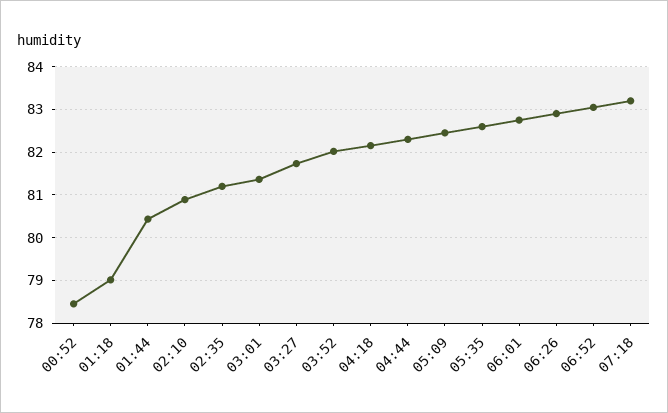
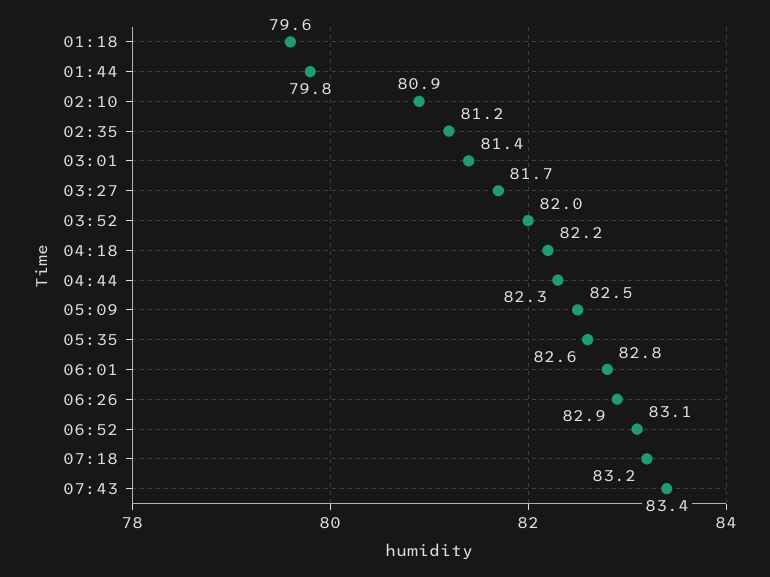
00:52: 78.4 -> none
01:18: 79 -> 79.6
01:44: 80.4 -> 79.8
07:43: none -> 83.4

